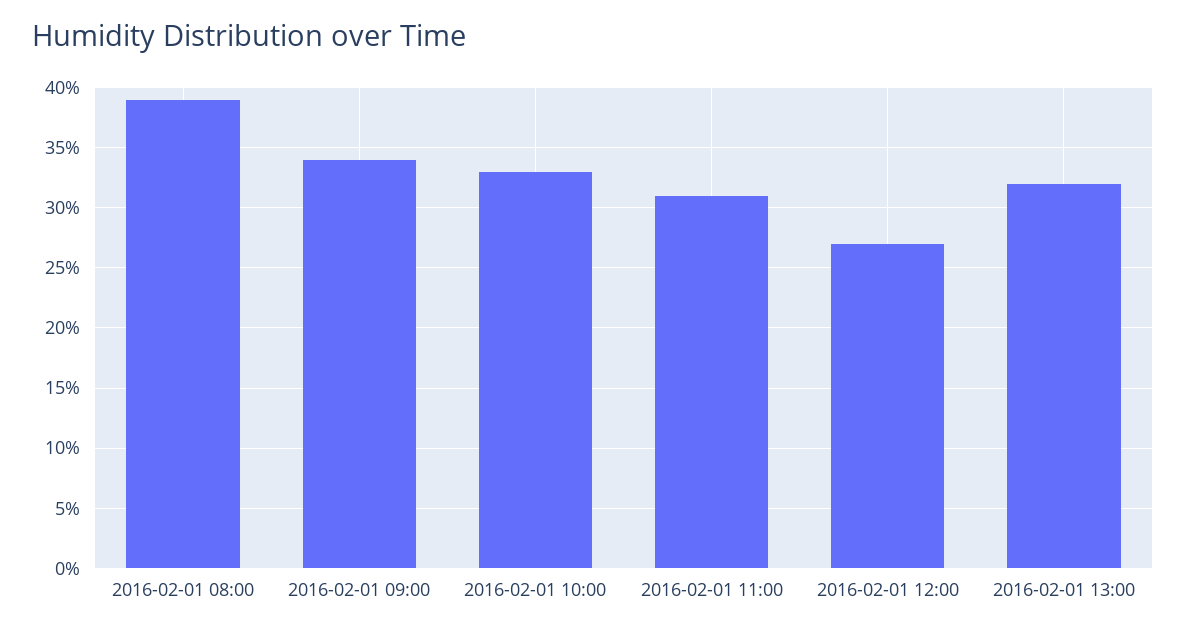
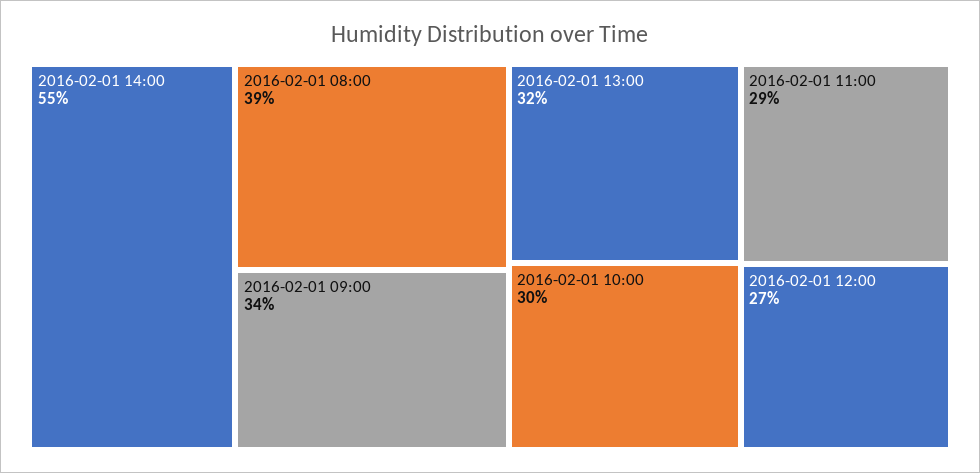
2016-02-01 10:00: 33 -> 30
2016-02-01 11:00: 31 -> 29
2016-02-01 14:00: none -> 55

